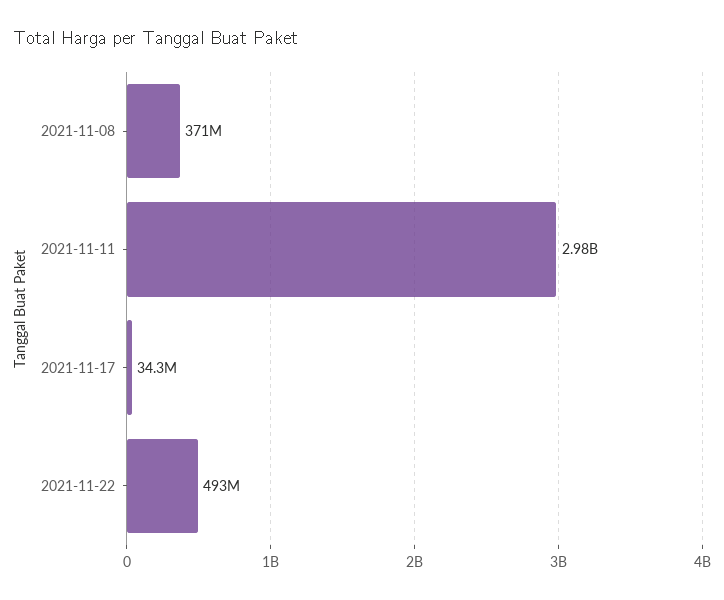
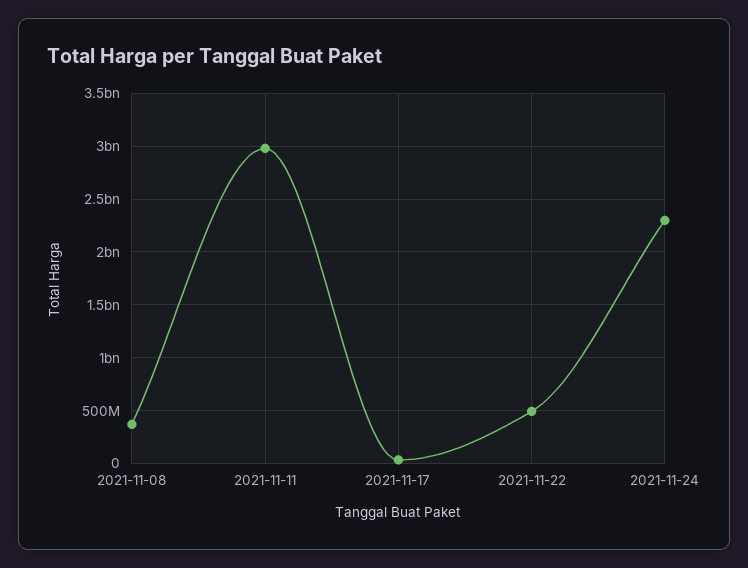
2021-11-24: none -> 2300000000

